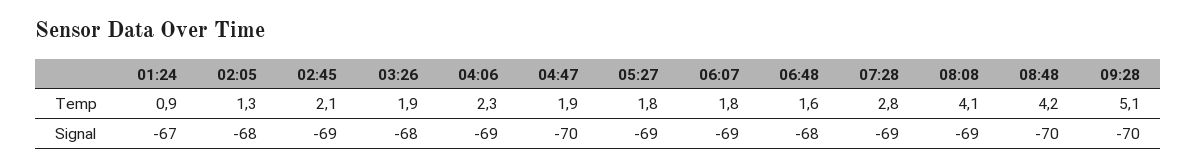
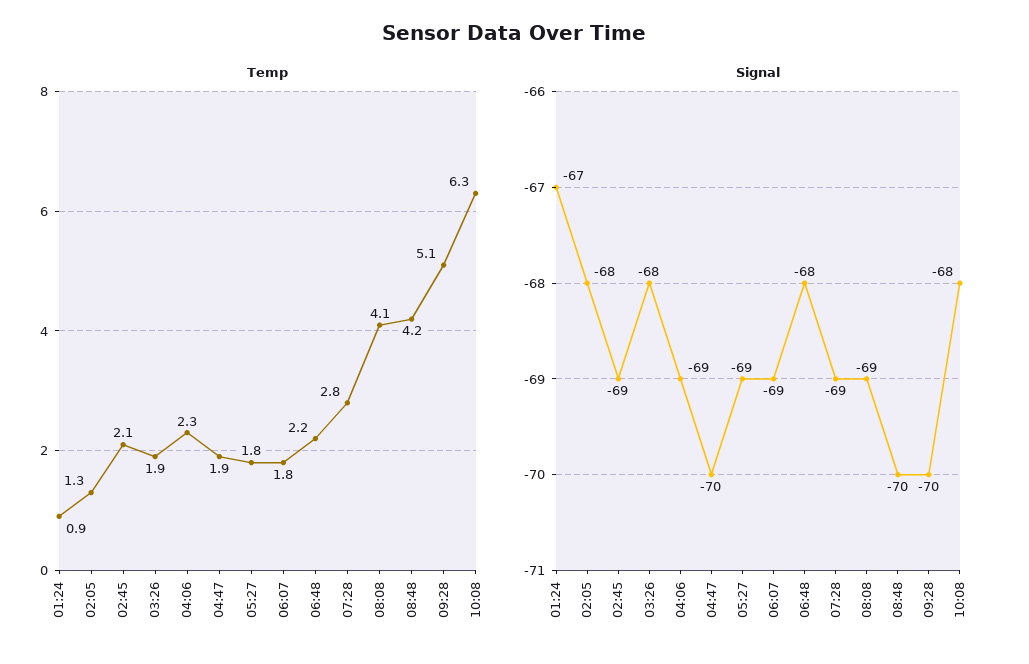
Temp, 06:48: 1.6 -> 2.2
Temp, 10:08: none -> 6.3
Signal, 10:08: none -> -68

